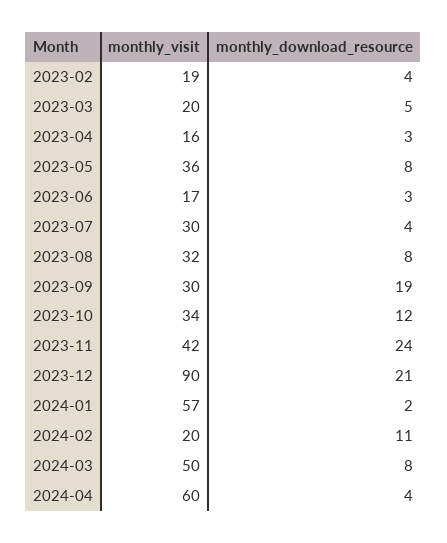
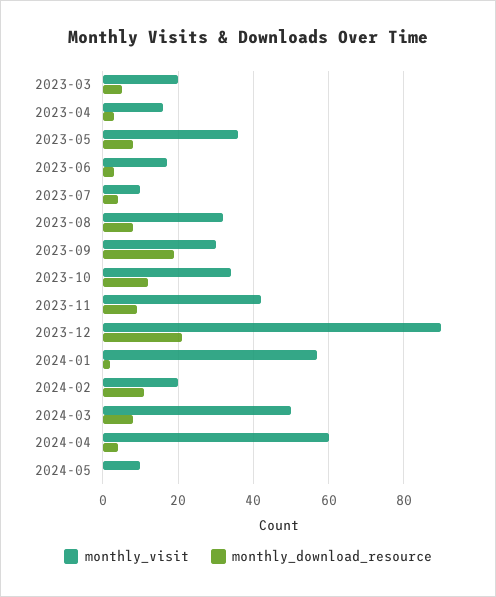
monthly_visit, 2023-02: 19 -> none
monthly_download_resource, 2023-02: 4 -> none
monthly_visit, 2023-07: 30 -> 10
monthly_download_resource, 2023-11: 24 -> 10
monthly_visit, 2024-05: none -> 10
monthly_download_resource, 2024-05: none -> 0

